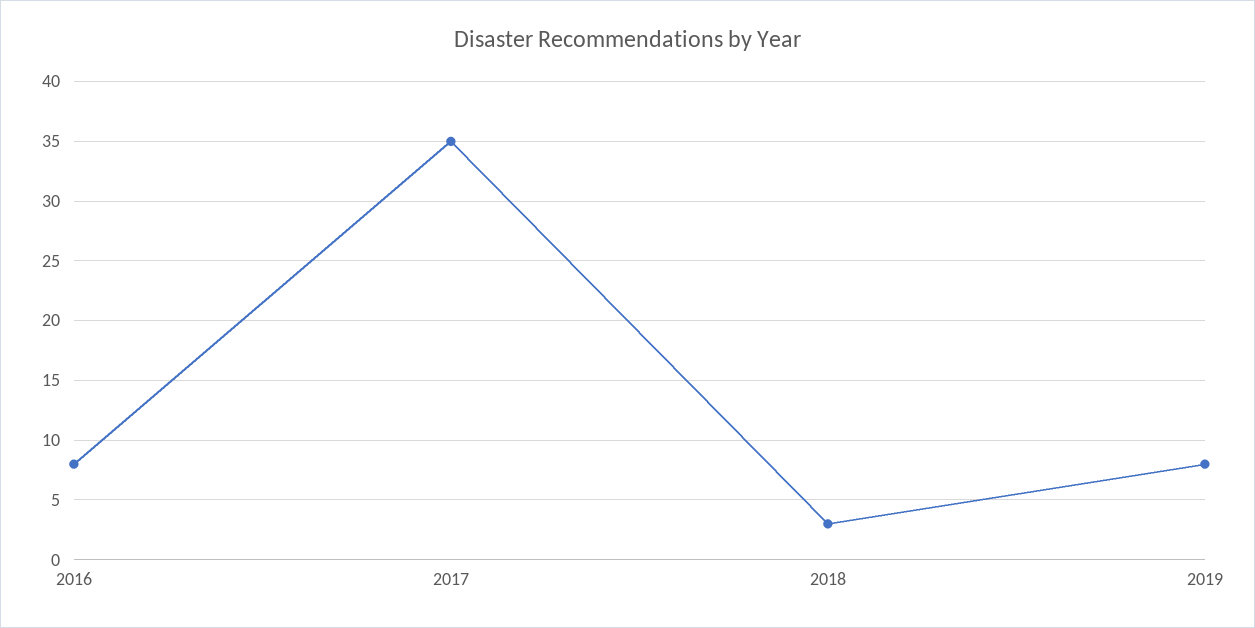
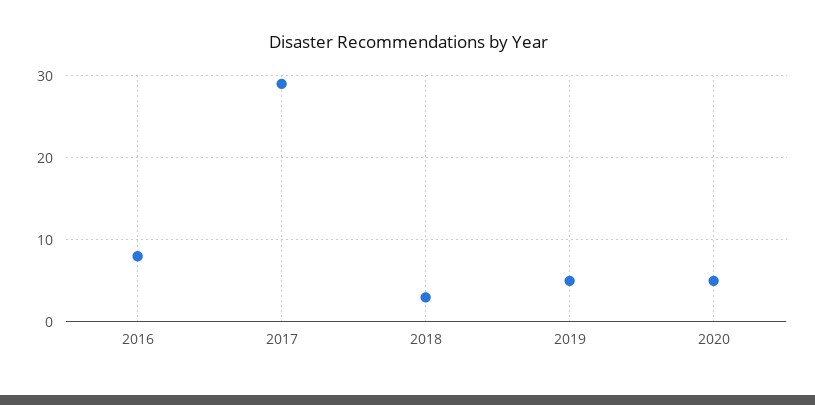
2017: 35 -> 29
2019: 8 -> 5
2020: none -> 5

